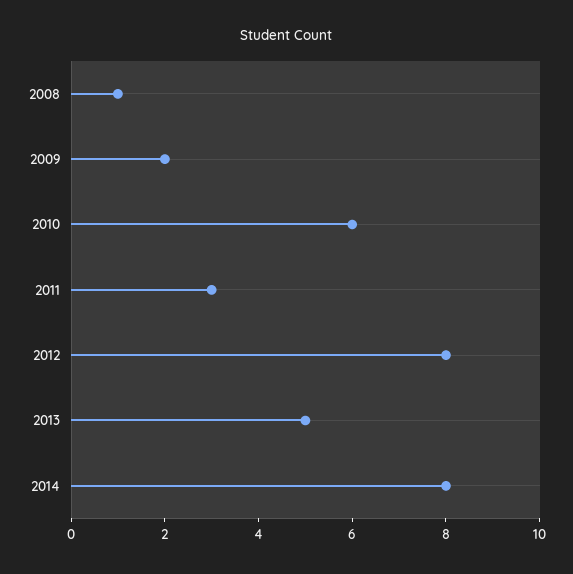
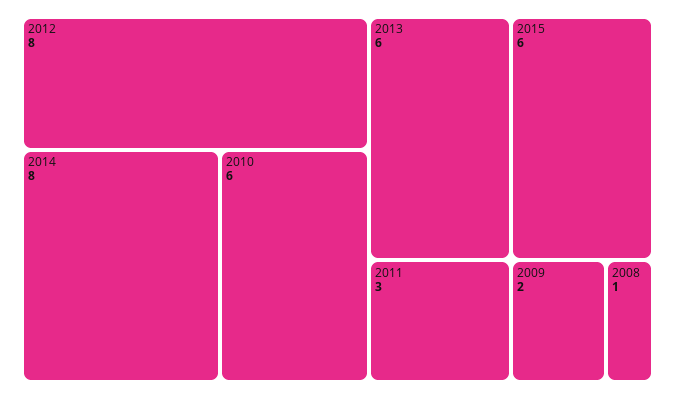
2013: 5 -> 6
2015: none -> 6

